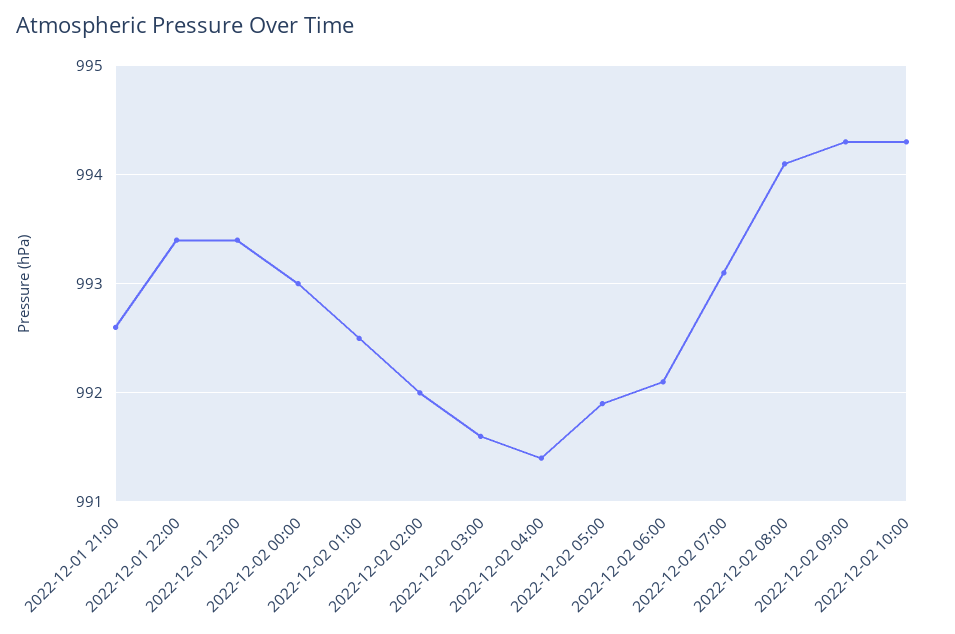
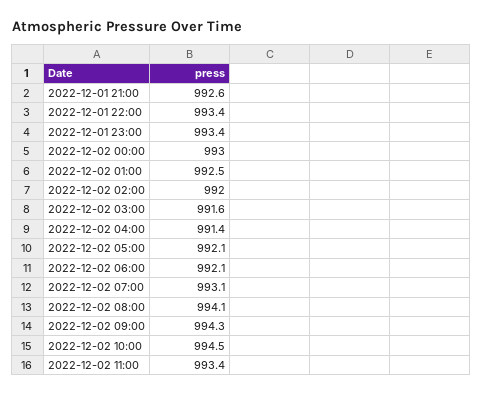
2022-12-02 05:00: 991.9 -> 992.1
2022-12-02 10:00: 994.3 -> 994.5
2022-12-02 11:00: none -> 993.4

